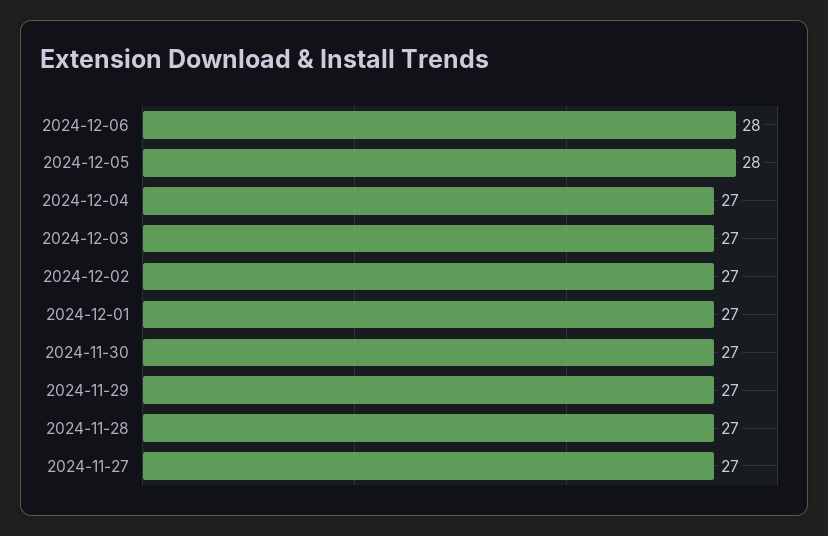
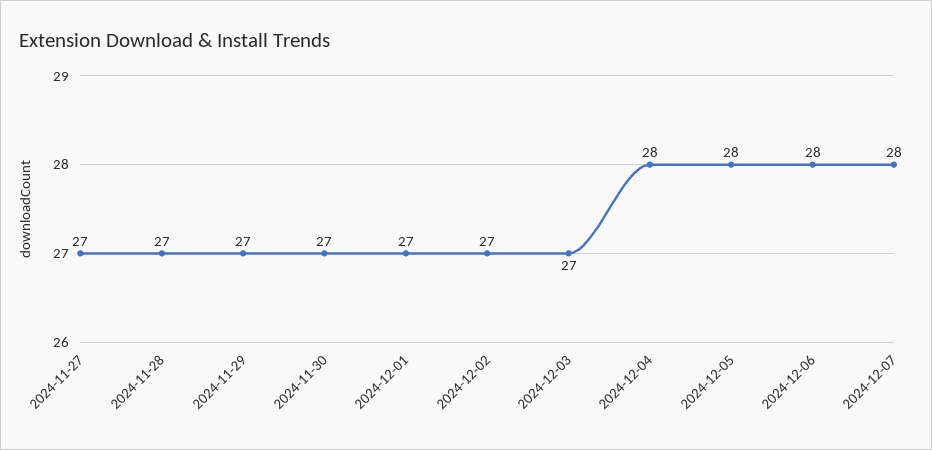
2024-12-04: 27 -> 28
2024-12-07: none -> 28

